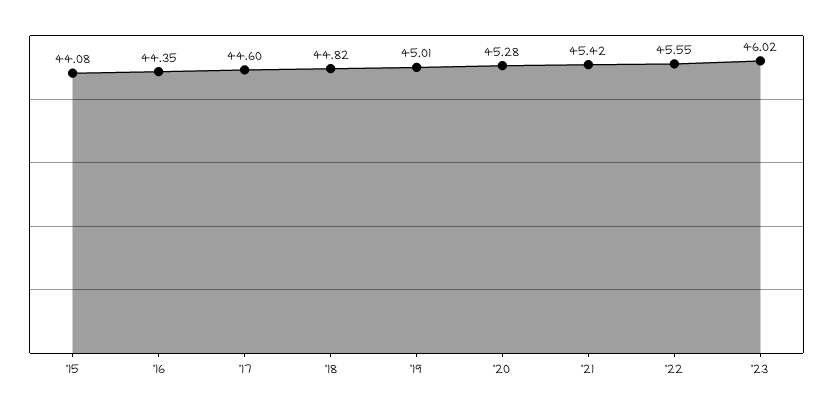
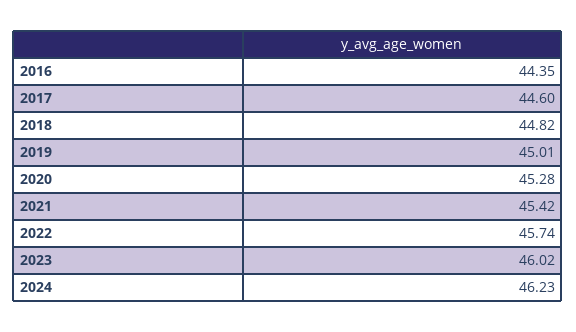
'15: 44.08 -> none
'22: 45.55 -> 45.74
2024: none -> 46.23

